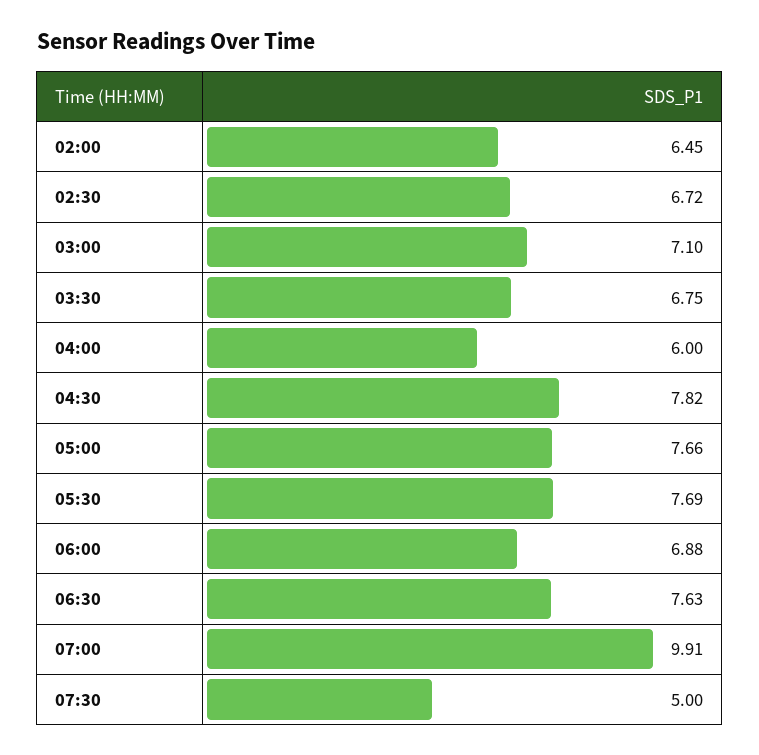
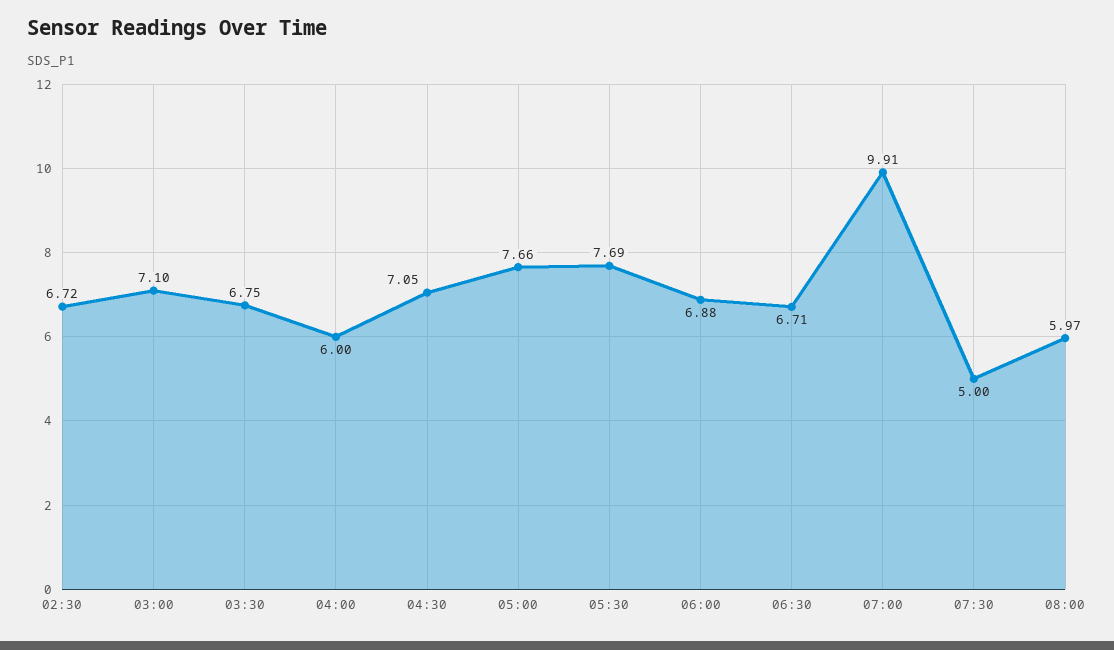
02:00: 6.45 -> none
04:30: 7.82 -> 7.05
06:30: 7.63 -> 6.71
08:00: none -> 5.97

